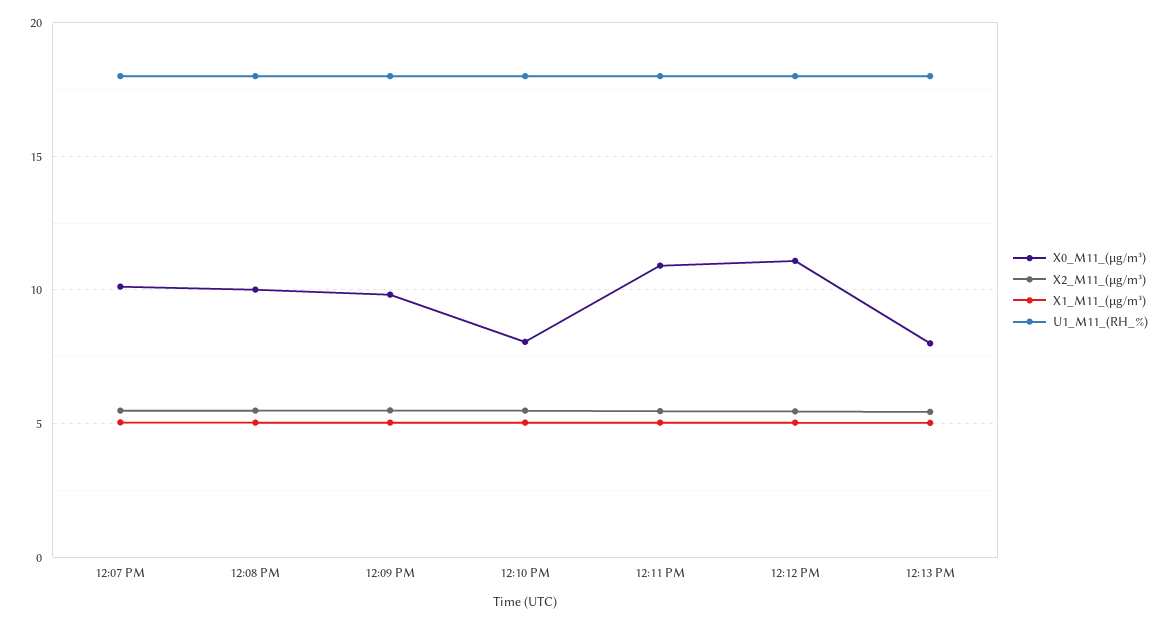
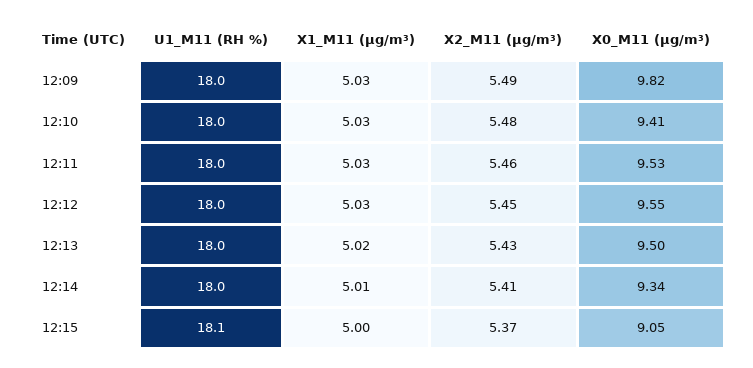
X0_M11_(μg/m³), 12:07 PM: 10 -> none
X2_M11_(μg/m³), 12:07 PM: 5.5 -> none
X1_M11_(μg/m³), 12:07 PM: 5 -> none
U1_M11_(RH_%), 12:07 PM: 18 -> none
X0_M11_(μg/m³), 12:08 PM: 10 -> none
X2_M11_(μg/m³), 12:08 PM: 5.5 -> none
X1_M11_(μg/m³), 12:08 PM: 5 -> none
U1_M11_(RH_%), 12:08 PM: 18 -> none
X0_M11_(μg/m³), 12:10 PM: 8 -> 9.41
X0_M11_(μg/m³), 12:11 PM: 11 -> 9.53
X0_M11_(μg/m³), 12:12 PM: 11 -> 9.55
X0_M11_(μg/m³), 12:13 PM: 8 -> 9.5
U1_M11_(RH_%), 12:14: none -> 18
X1_M11_(μg/m³), 12:14: none -> 5.01
X2_M11_(μg/m³), 12:14: none -> 5.41
X0_M11_(μg/m³), 12:14: none -> 9.34
U1_M11_(RH_%), 12:15: none -> 18.1
X1_M11_(μg/m³), 12:15: none -> 5
X2_M11_(μg/m³), 12:15: none -> 5.37
X0_M11_(μg/m³), 12:15: none -> 9.05

